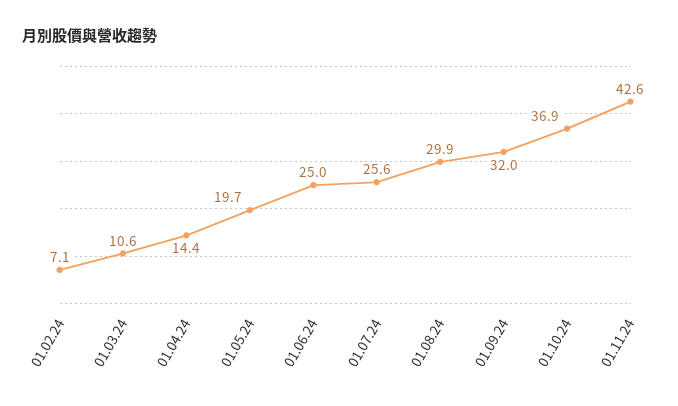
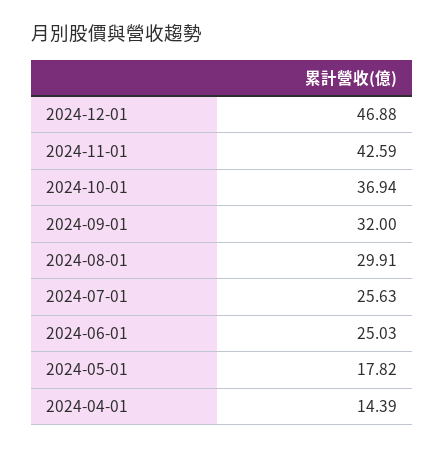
01.02.24: 7.1 -> none
01.03.24: 10.6 -> none
01.05.24: 19.7 -> 17.82
2024-12-01: none -> 46.88

